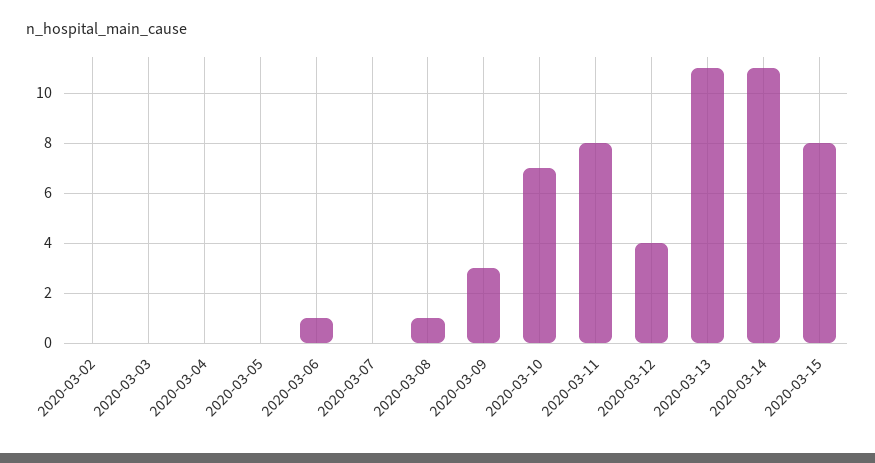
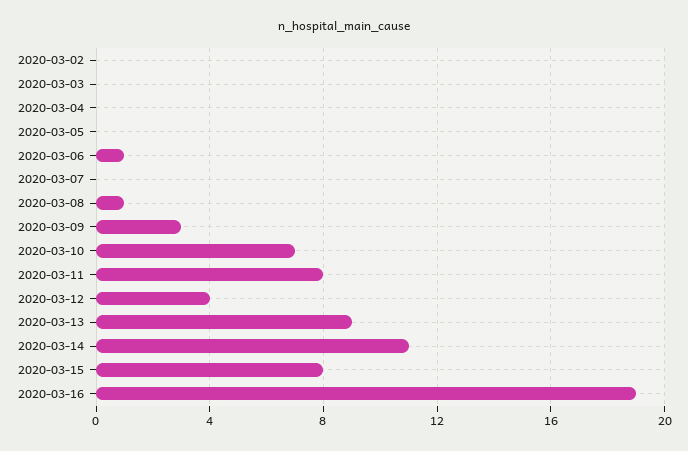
2020-03-13: 11 -> 9
2020-03-16: none -> 19

